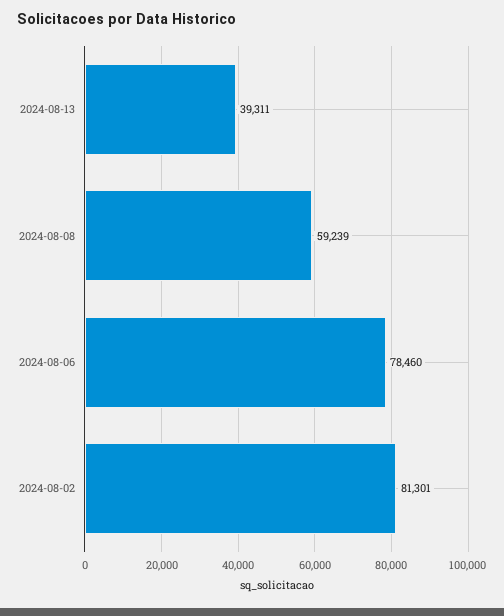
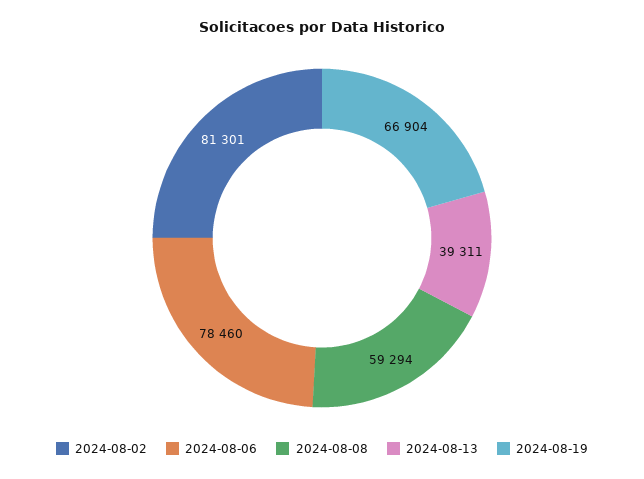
2024-08-08: 59239 -> 59294
2024-08-19: none -> 66904

